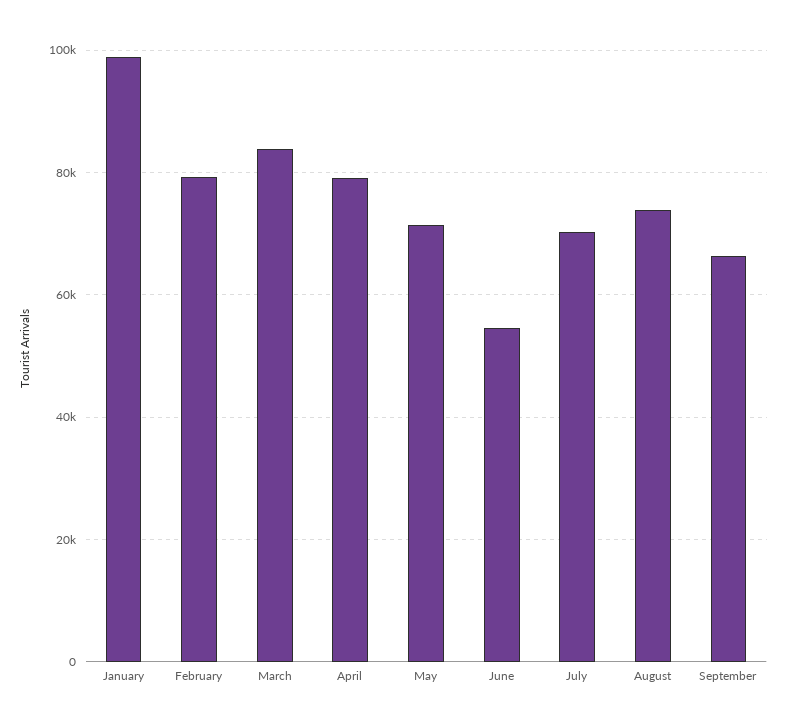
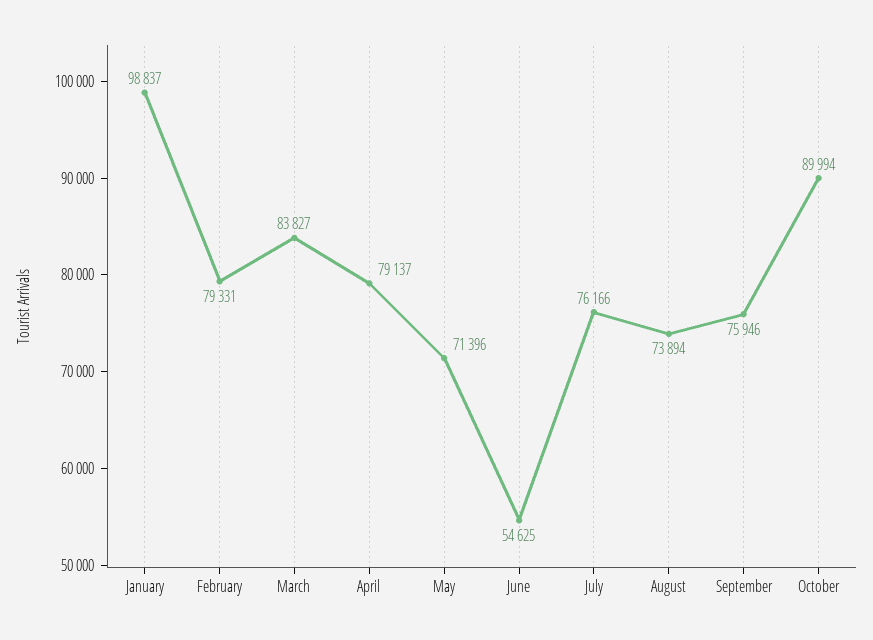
July: 70000 -> 76166
September: 66000 -> 75946
October: none -> 89994

